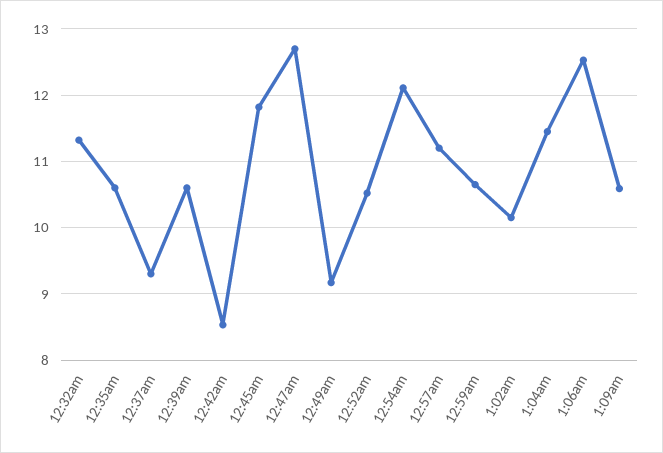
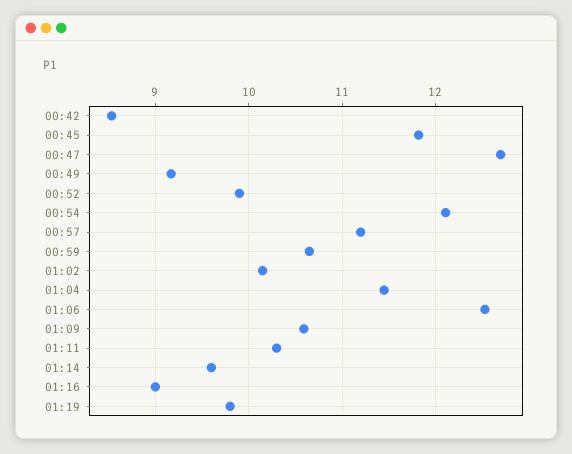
12:32am: 11.3 -> none
12:35am: 10.6 -> none
12:37am: 9.3 -> none
12:39am: 10.6 -> none
12:52am: 10.5 -> 9.9
01:11: none -> 10.3
01:14: none -> 9.6
01:16: none -> 9
01:19: none -> 9.8

